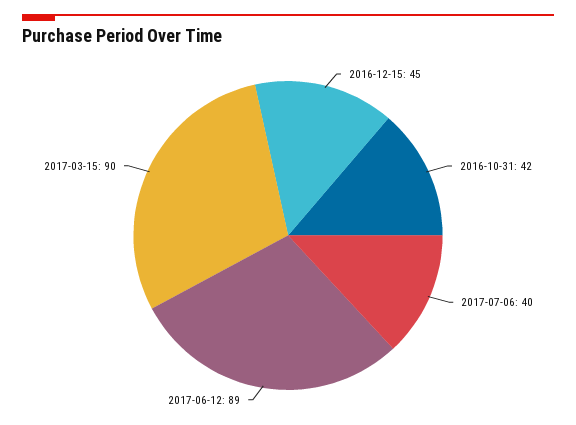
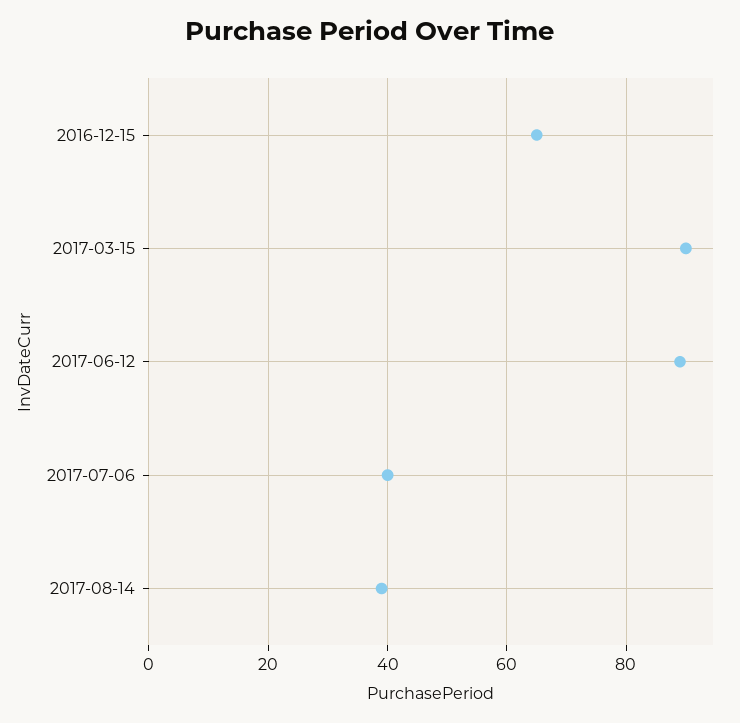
2016-12-15: 45 -> 65
2016-10-31: 42 -> none
2017-08-14: none -> 40

